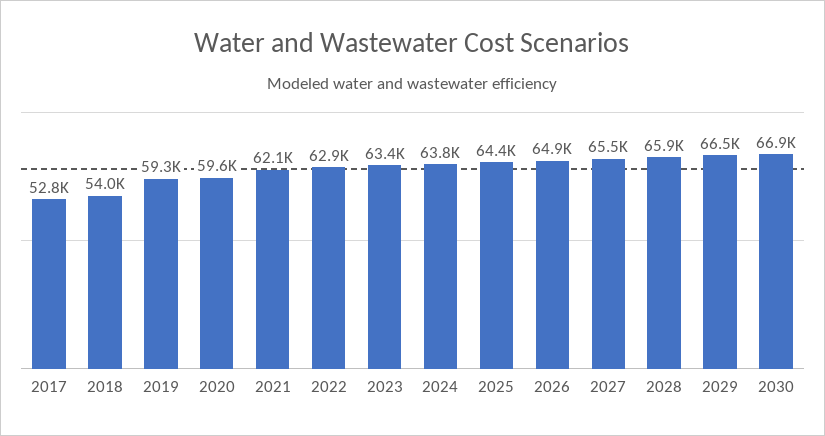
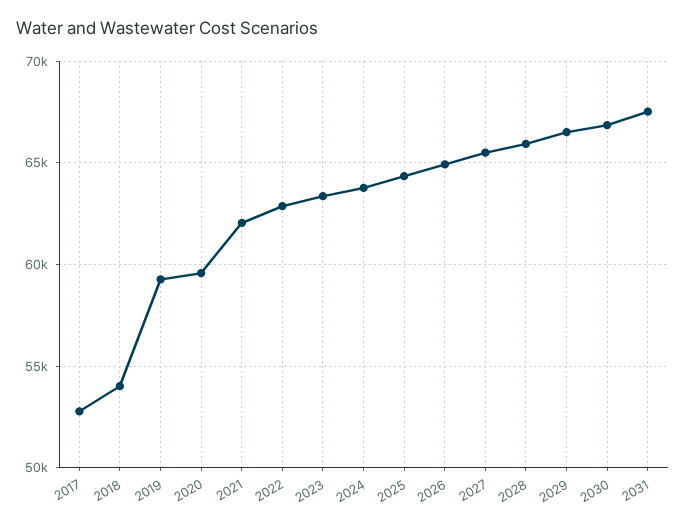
2031: none -> 67500

